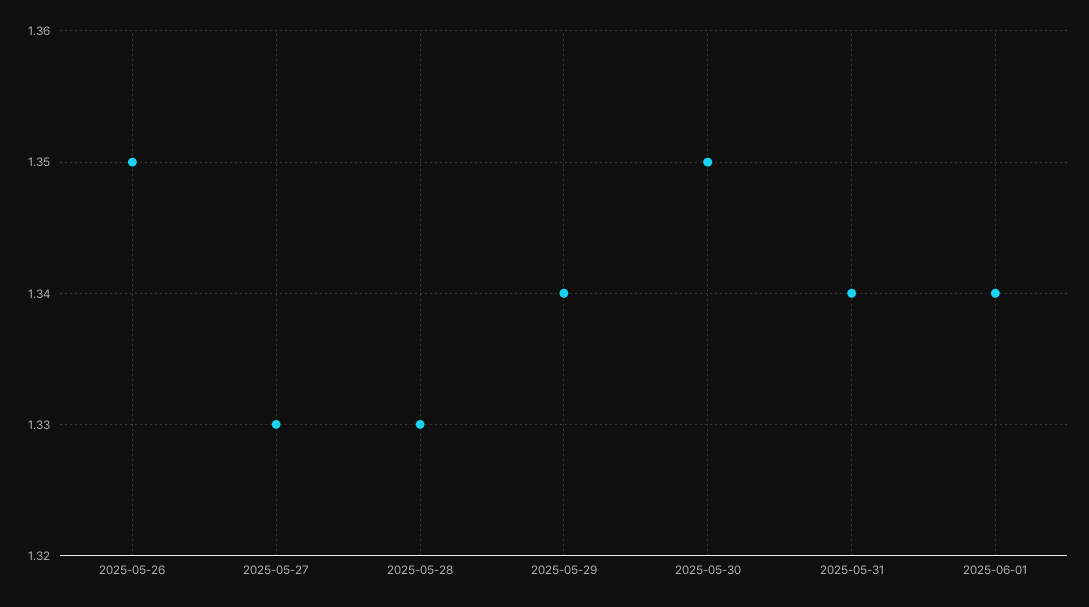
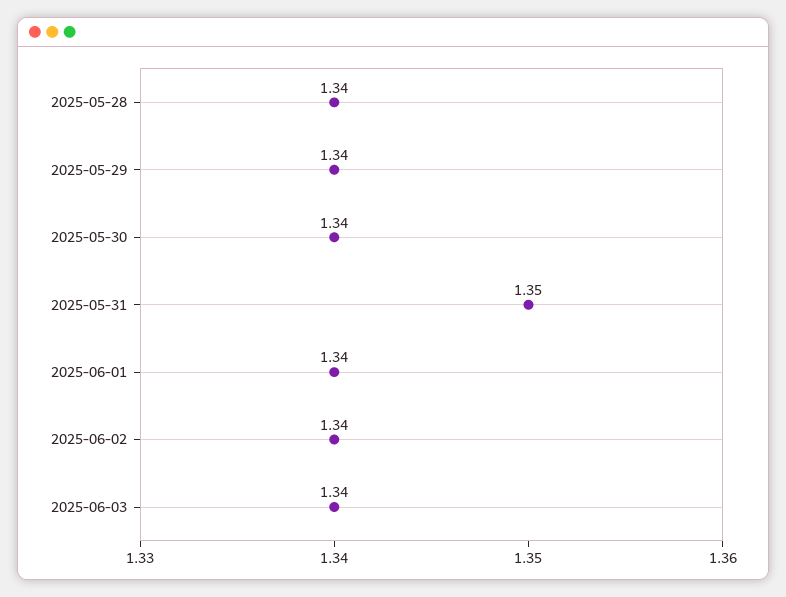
2025-05-26: 1.35 -> none
2025-05-27: 1.33 -> none
2025-05-28: 1.33 -> 1.34
2025-05-30: 1.35 -> 1.34
2025-05-31: 1.34 -> 1.35
2025-06-02: none -> 1.34
2025-06-03: none -> 1.34

